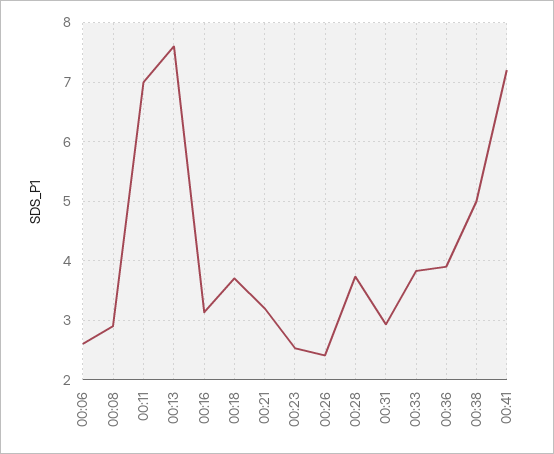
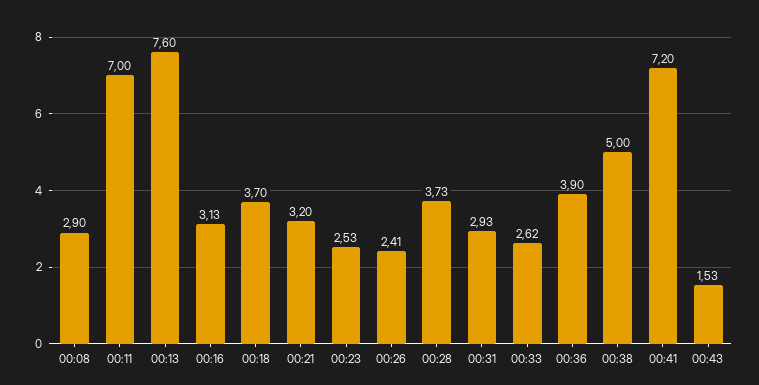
00:06: 2.6 -> none
00:33: 3.8 -> 2.62
00:43: none -> 1.53

